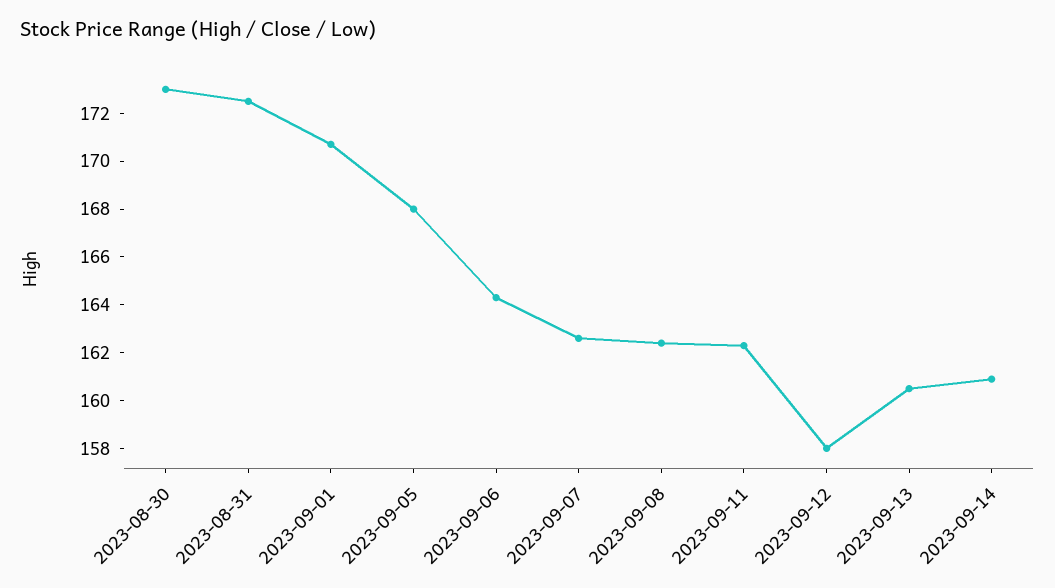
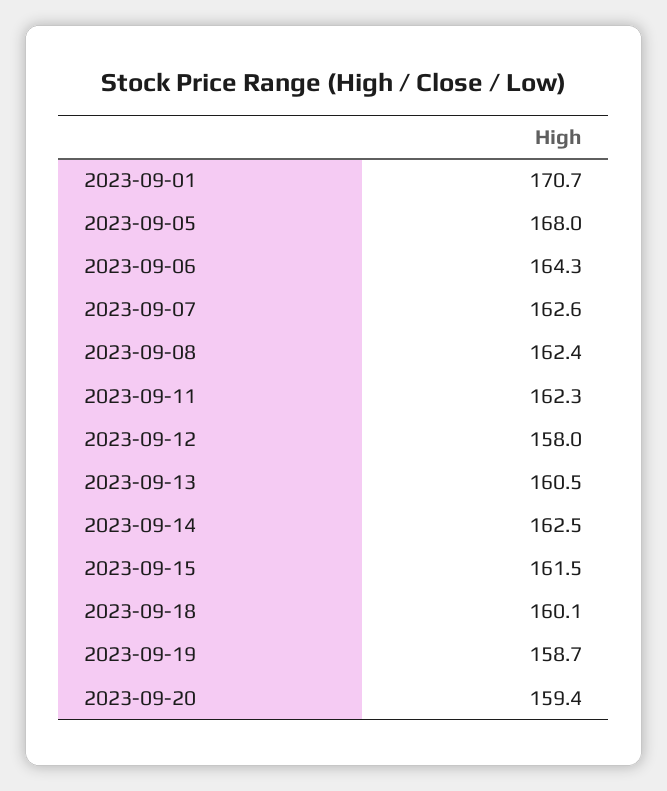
2023-08-30: 173 -> none
2023-08-31: 172.5 -> none
2023-09-14: 161 -> 162.5
2023-09-15: none -> 161.5
2023-09-18: none -> 160.1
2023-09-19: none -> 158.7
2023-09-20: none -> 159.4

